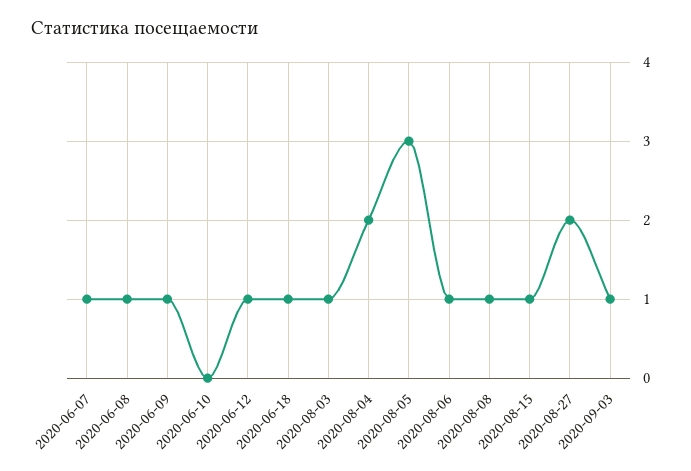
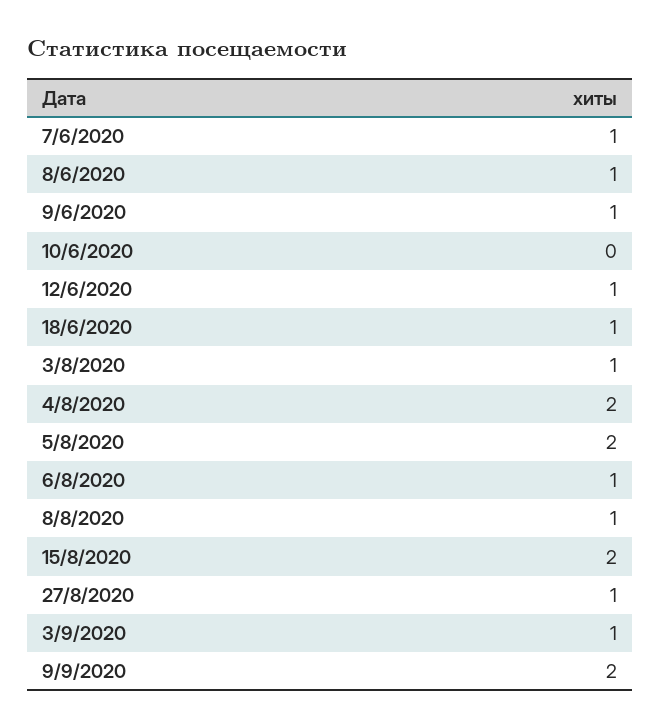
2020-08-05: 3 -> 2
2020-08-15: 1 -> 2
2020-08-27: 2 -> 1
9/9/2020: none -> 2

